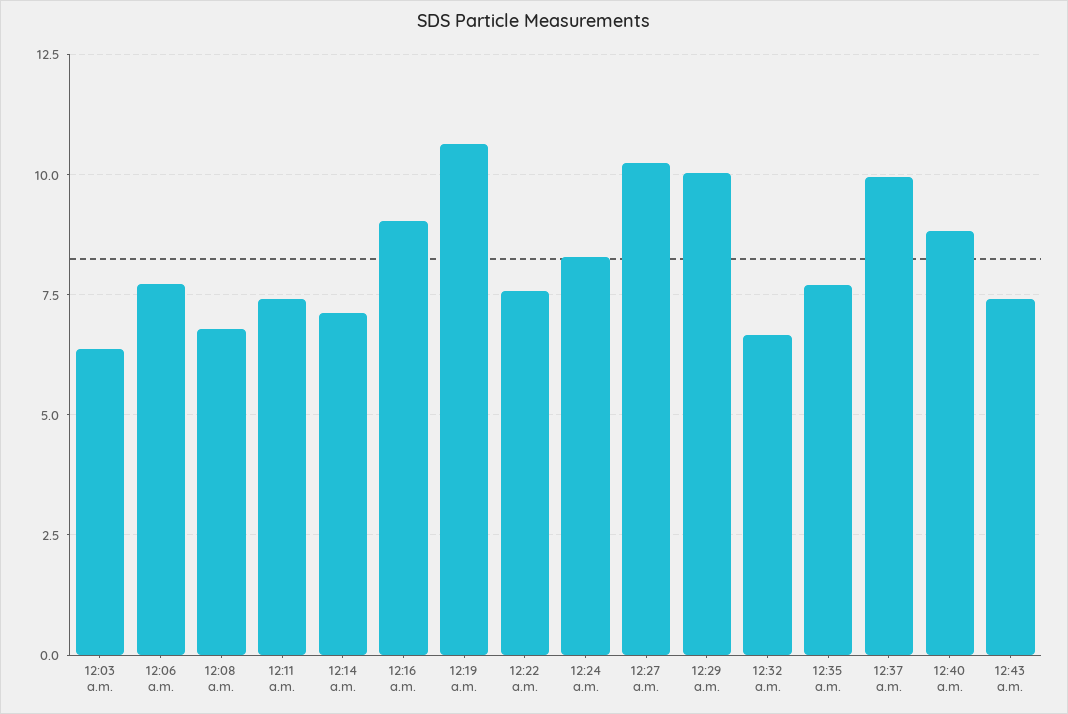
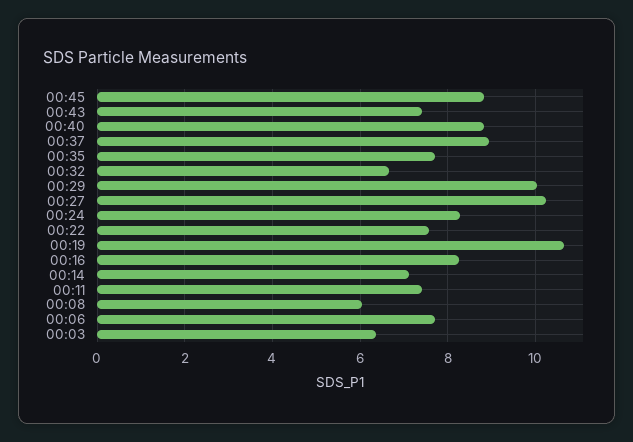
12:08 a.m.: 6.75 -> 6
12:16 a.m.: 9 -> 8.2
12:37 a.m.: 10 -> 9
00:45: none -> 8.8

